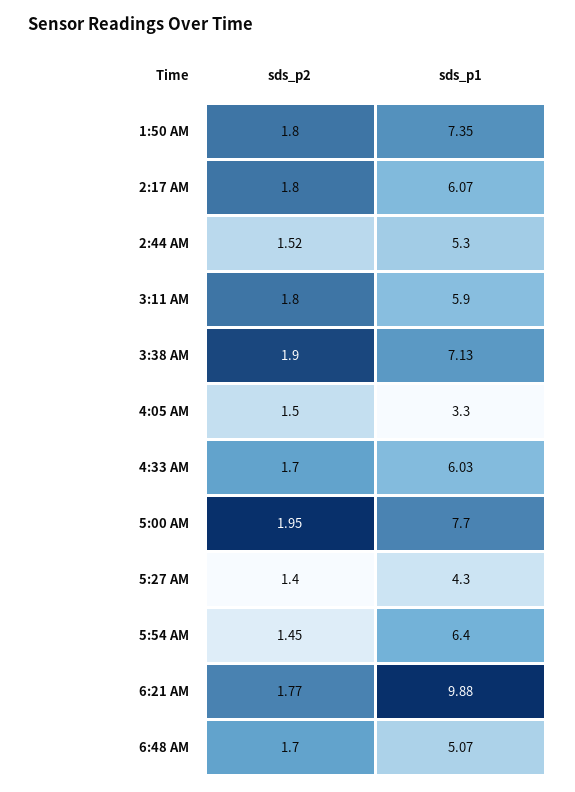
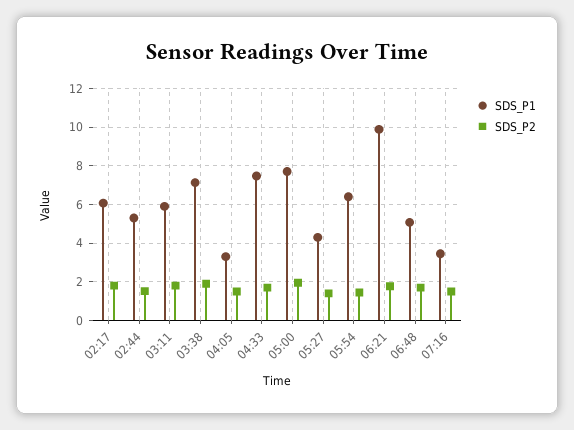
sds_p2, 1:50 AM: 1.8 -> none
sds_p1, 1:50 AM: 7.35 -> none
sds_p1, 4:33 AM: 6.03 -> 7.5
sds_p1, 07:16: none -> 3.5
sds_p2, 07:16: none -> 1.5

